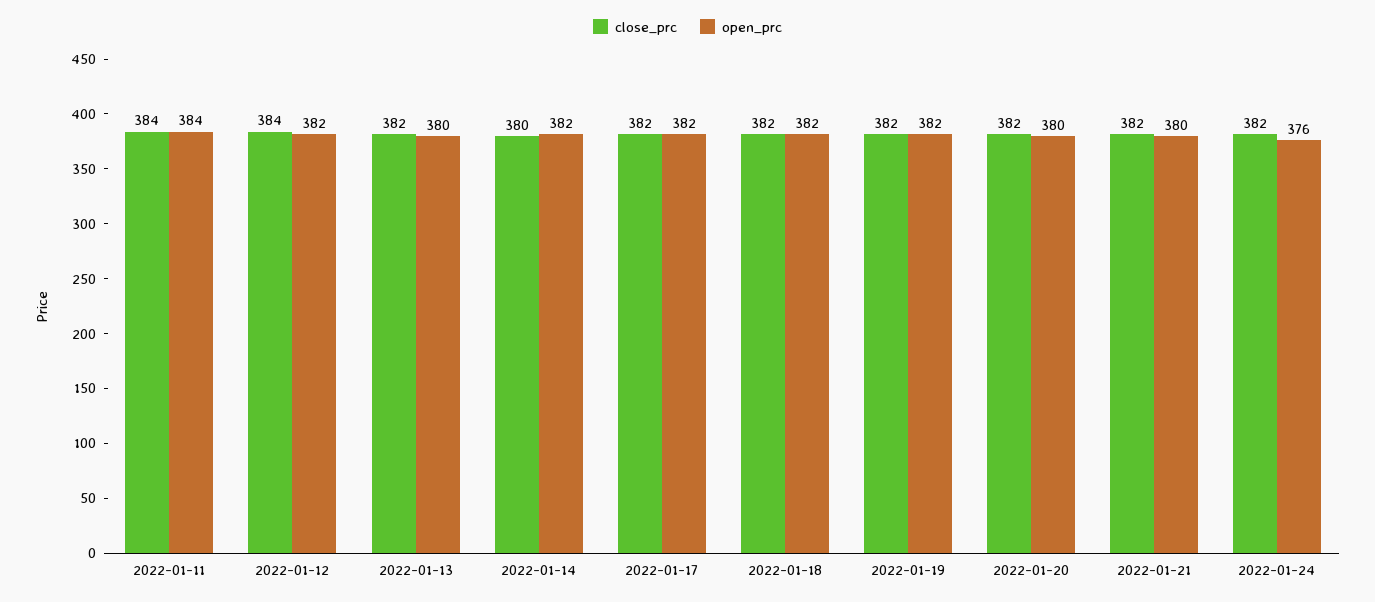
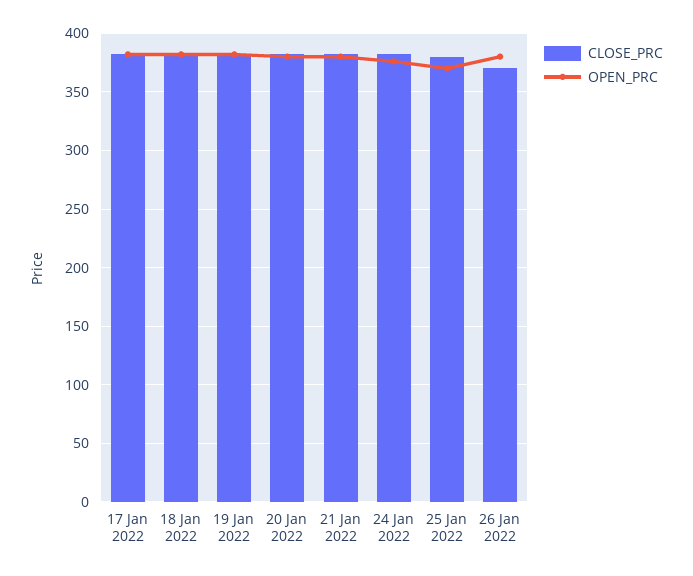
close_prc, 2022-01-11: 384 -> none
open_prc, 2022-01-11: 384 -> none
close_prc, 2022-01-12: 384 -> none
open_prc, 2022-01-12: 382 -> none
close_prc, 2022-01-13: 382 -> none
open_prc, 2022-01-13: 380 -> none
close_prc, 2022-01-14: 380 -> none
open_prc, 2022-01-14: 382 -> none
close_prc, 25 Jan 2022: none -> 380
open_prc, 25 Jan 2022: none -> 370
close_prc, 26 Jan 2022: none -> 370
open_prc, 26 Jan 2022: none -> 380

